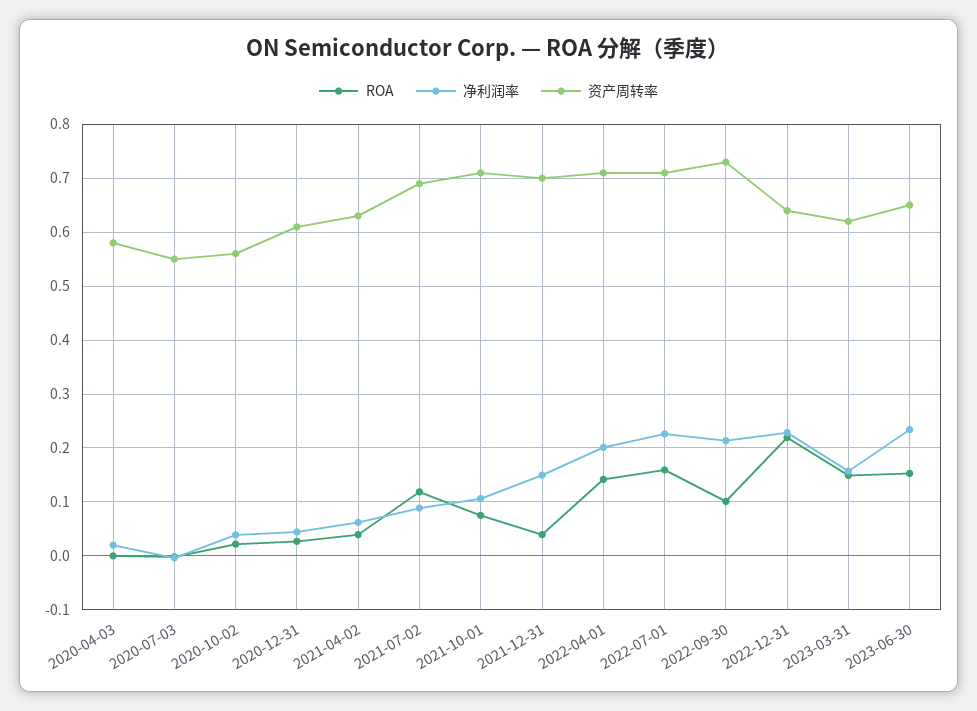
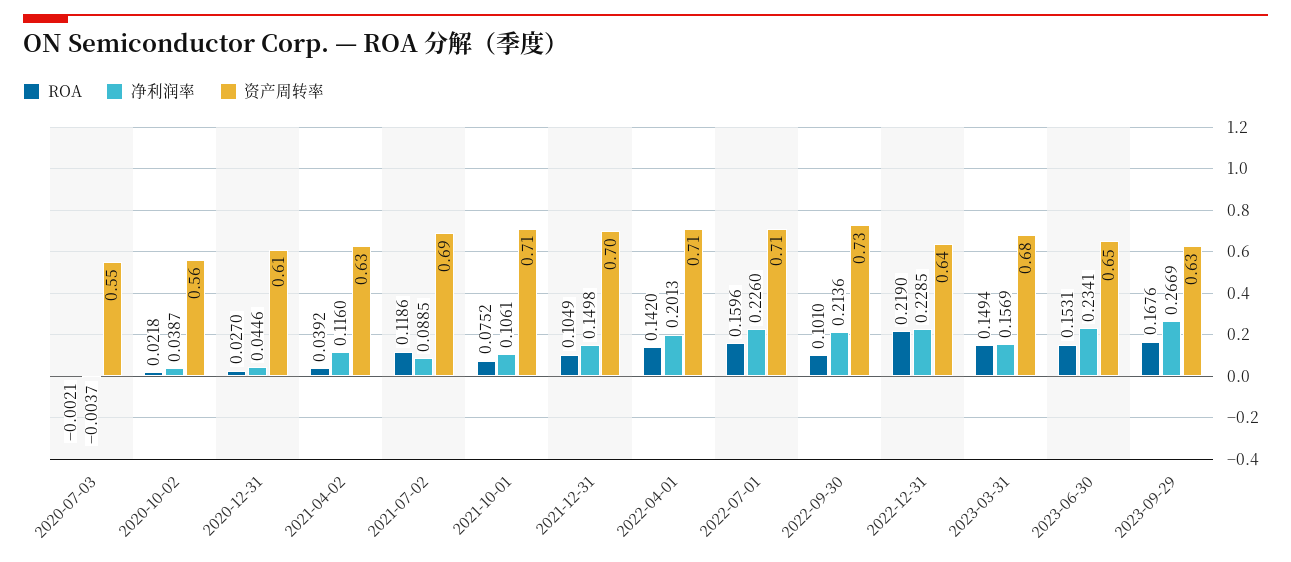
ROA, 2020-04-03: 0 -> none
净利润率, 2020-04-03: 0.02 -> none
资产周转率, 2020-04-03: 0.58 -> none
净利润率, 2021-04-02: 0.06 -> 0.116
ROA, 2021-12-31: 0.04 -> 0.1049
资产周转率, 2023-03-31: 0.62 -> 0.68
ROA, 2023-09-29: none -> 0.1676
净利润率, 2023-09-29: none -> 0.2669
资产周转率, 2023-09-29: none -> 0.63

